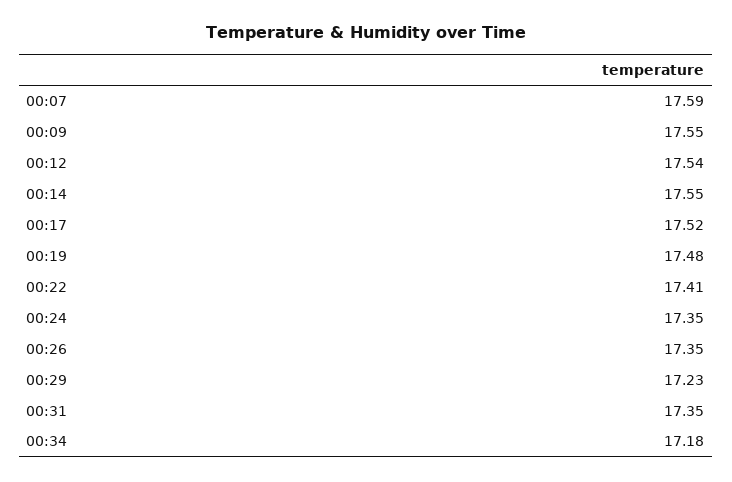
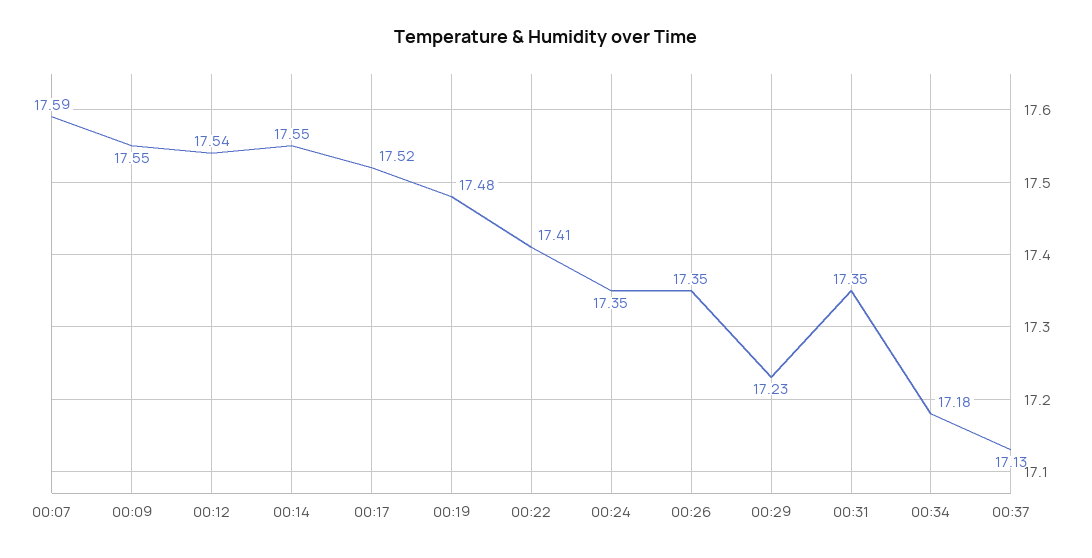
00:37: none -> 17.13

